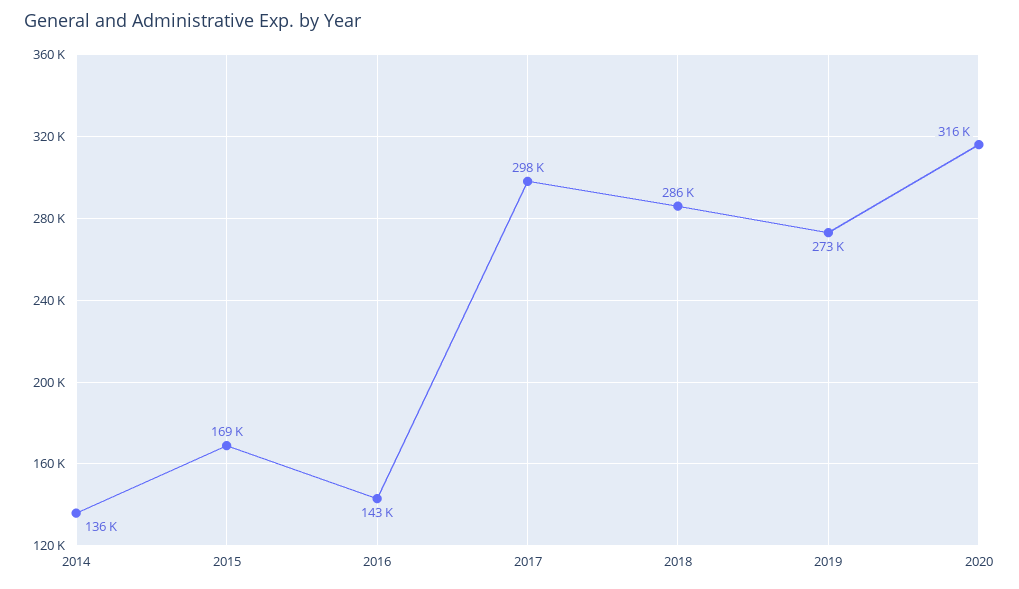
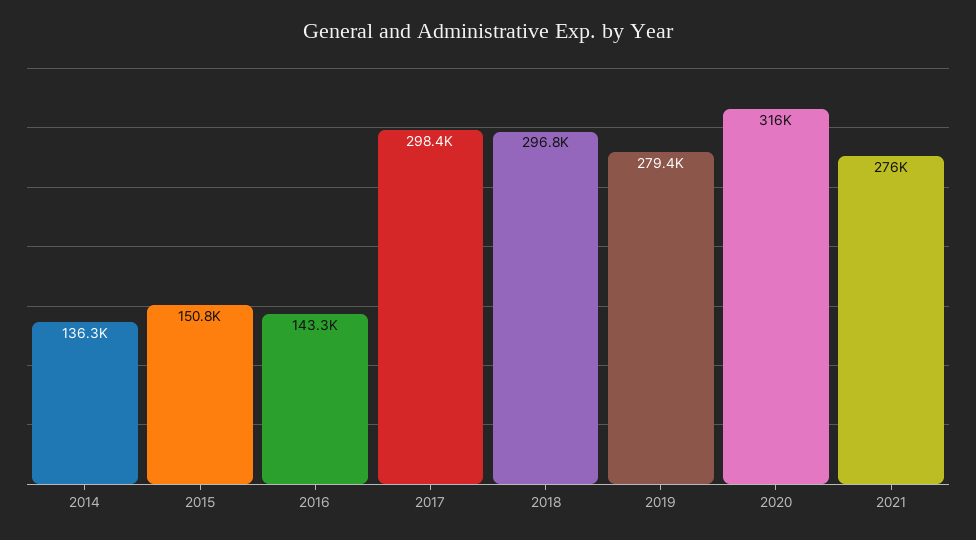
2015: 169000 -> 150800
2018: 286000 -> 296800
2019: 273000 -> 279400
2021: none -> 276000

